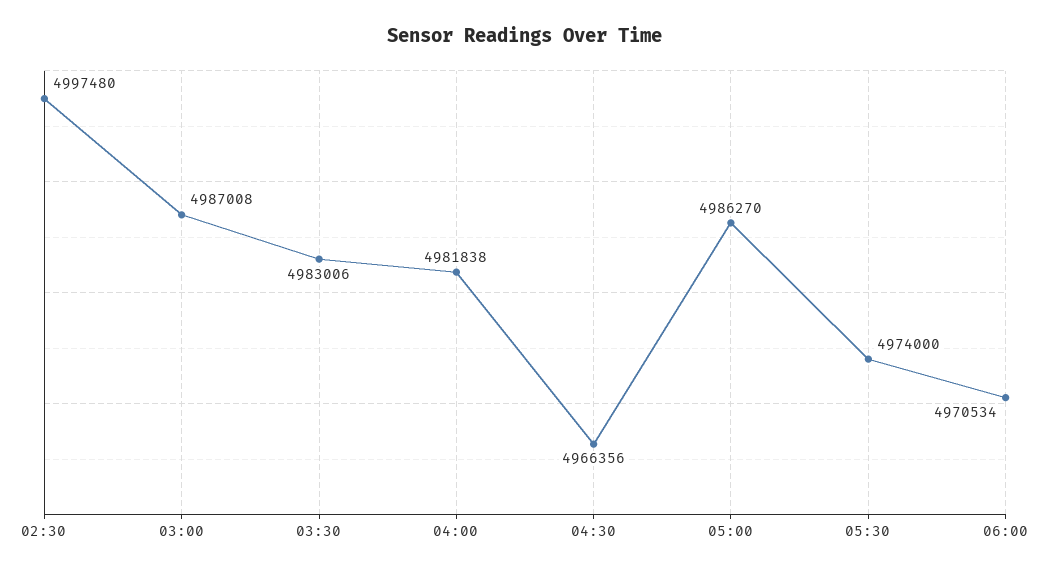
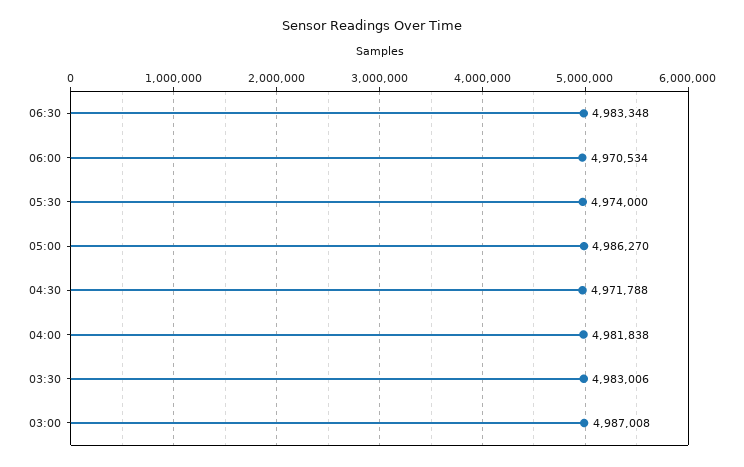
02:30: 4997480 -> none
04:30: 4966356 -> 4971788
06:30: none -> 4983348

